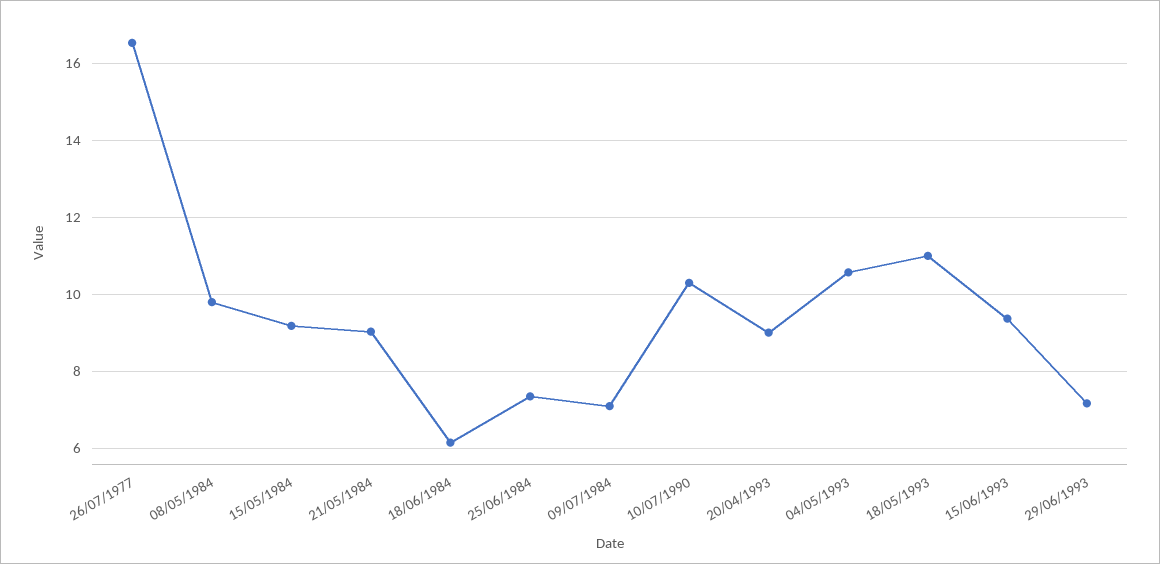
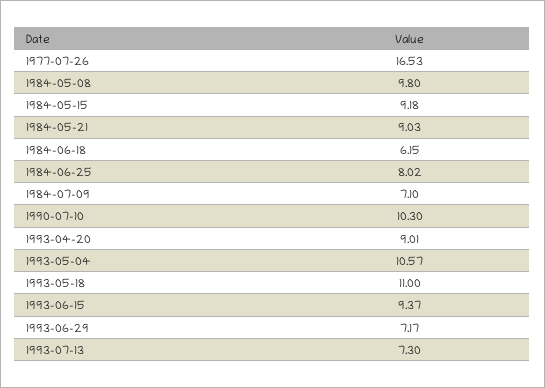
25/06/1984: 7.4 -> 8.02
1993-07-13: none -> 7.3

